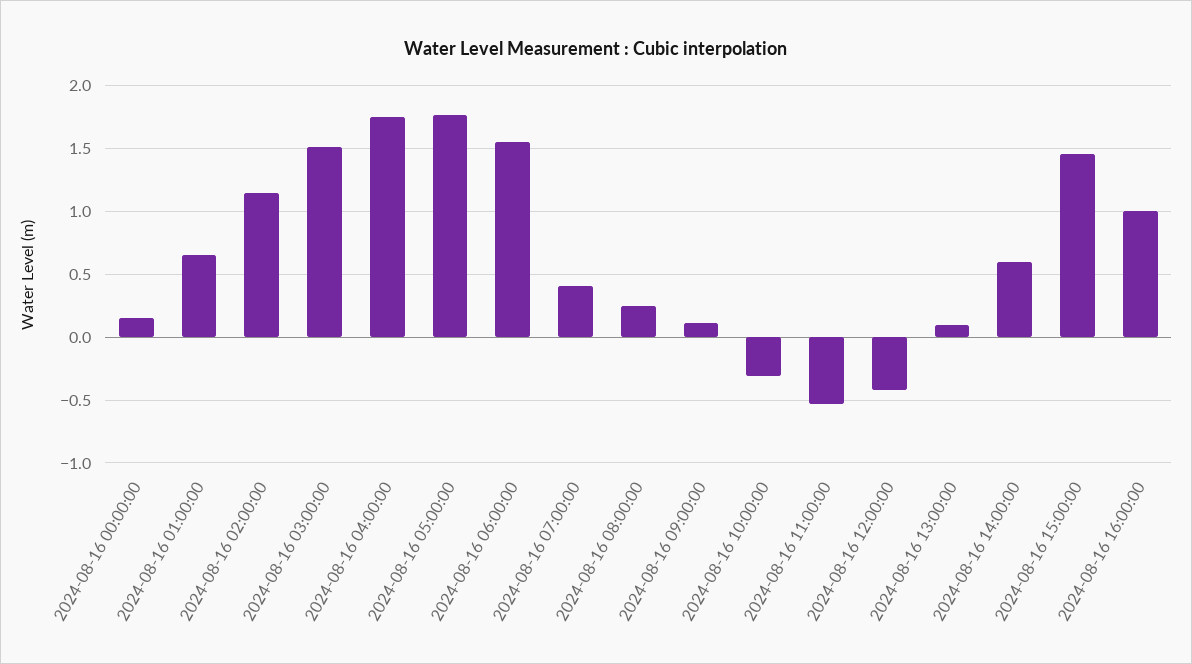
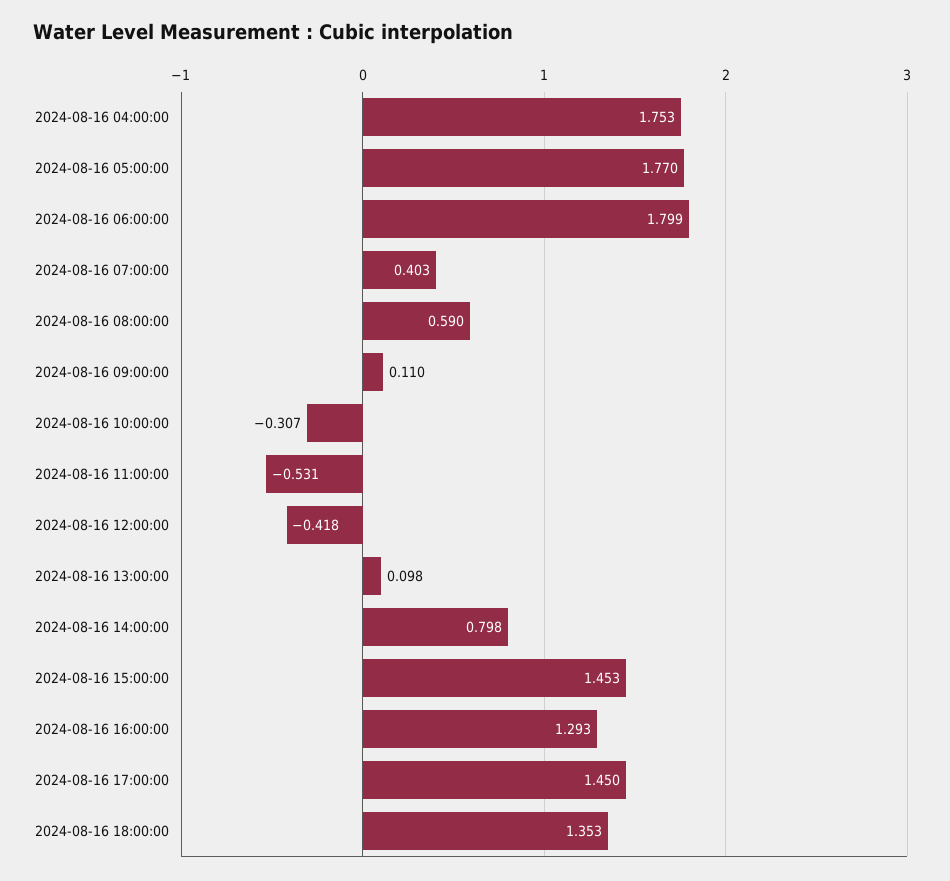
2024-08-16 00:00:00: 0.15 -> none
2024-08-16 01:00:00: 0.65 -> none
2024-08-16 02:00:00: 1.15 -> none
2024-08-16 03:00:00: 1.5 -> none
2024-08-16 06:00:00: 1.55 -> 1.799
2024-08-16 08:00:00: 0.25 -> 0.59
2024-08-16 14:00:00: 0.6 -> 0.798
2024-08-16 16:00:00: 1 -> 1.293
2024-08-16 17:00:00: none -> 1.45
2024-08-16 18:00:00: none -> 1.353

